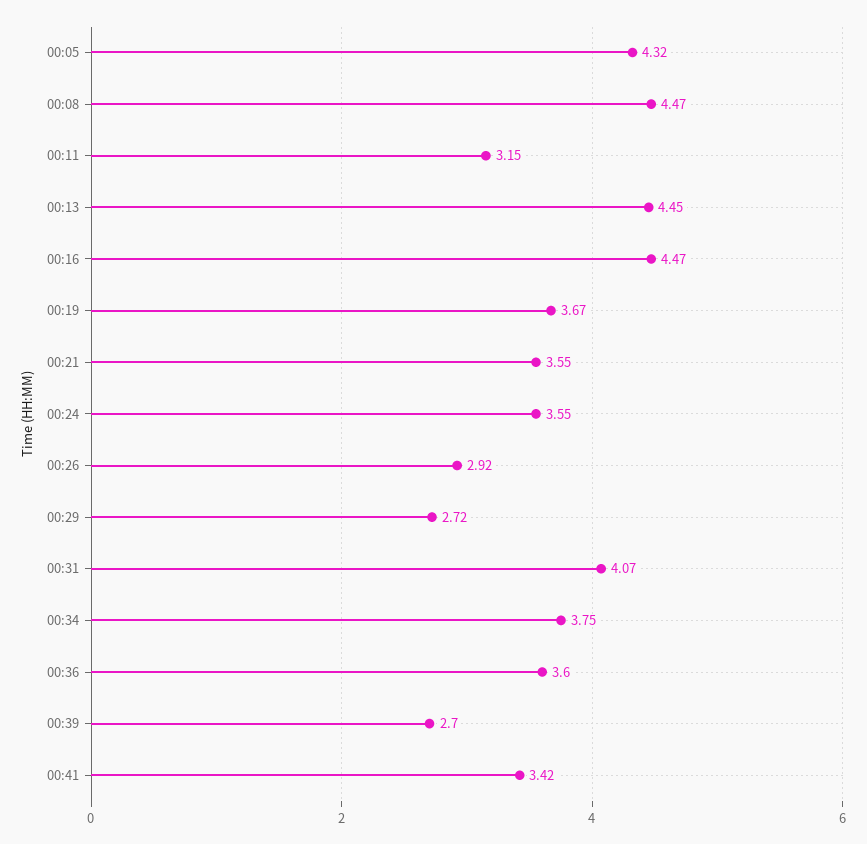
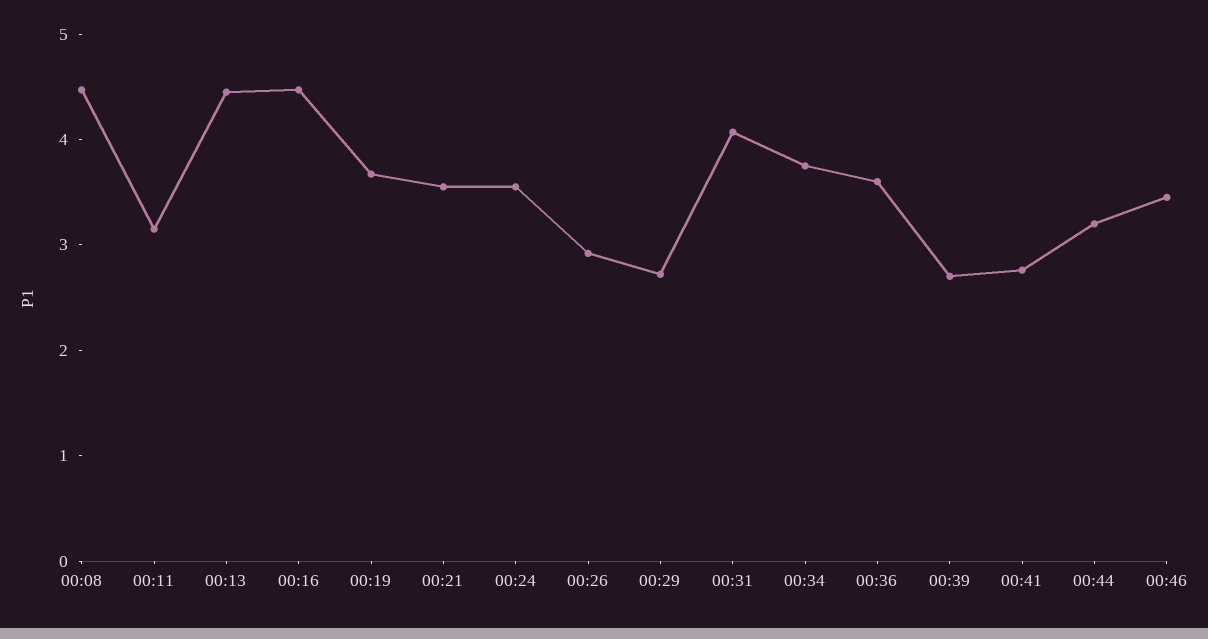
00:05: 4.32 -> none
00:41: 3.42 -> 2.8
00:44: none -> 3.2
00:46: none -> 3.4

